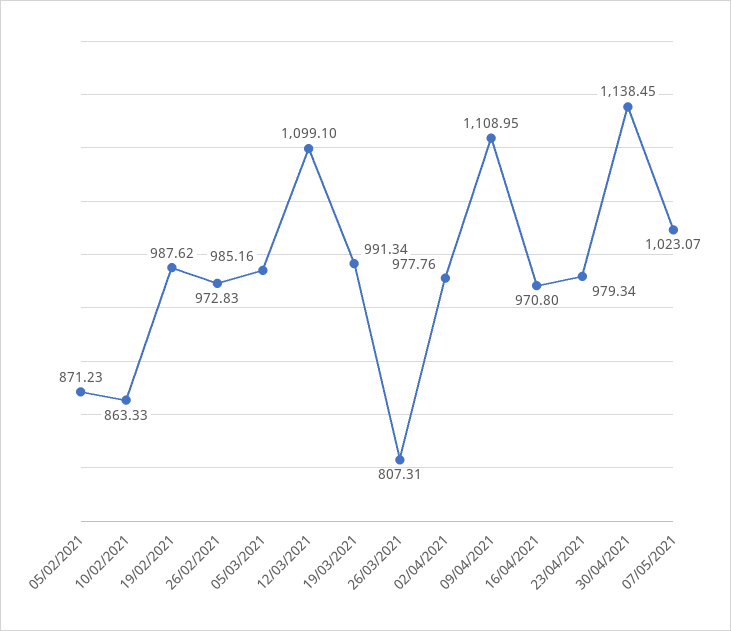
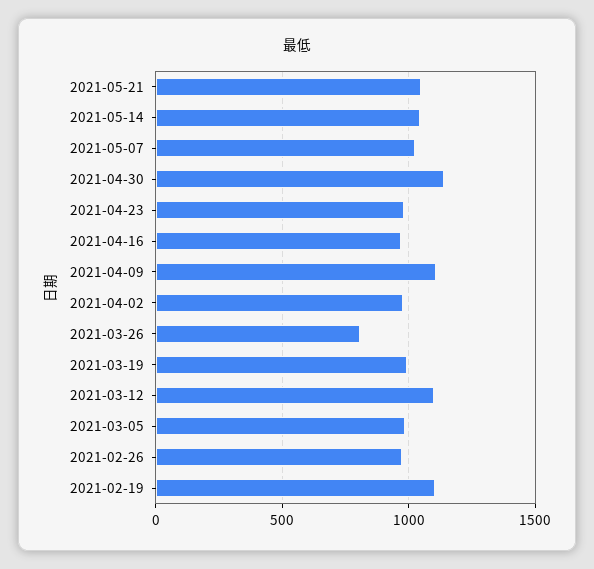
05/02/2021: 871.23 -> none
10/02/2021: 863.33 -> none
19/02/2021: 987.62 -> 1100
2021-05-21: none -> 1050
2021-05-14: none -> 1050

